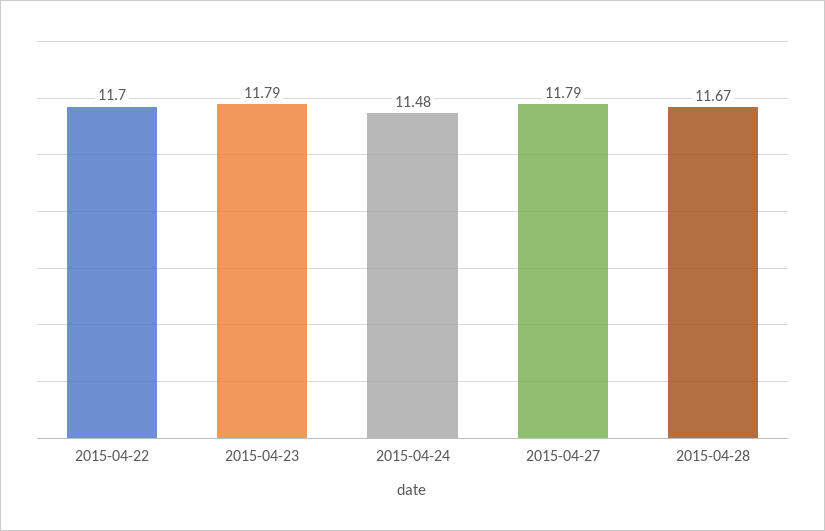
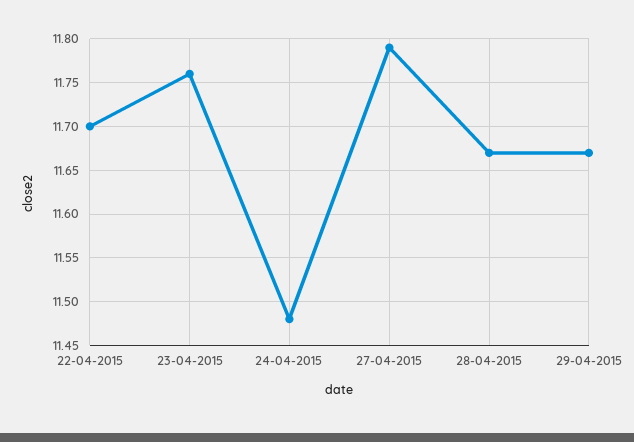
2015-04-23: 11.79 -> 11.76
29-04-2015: none -> 11.67

